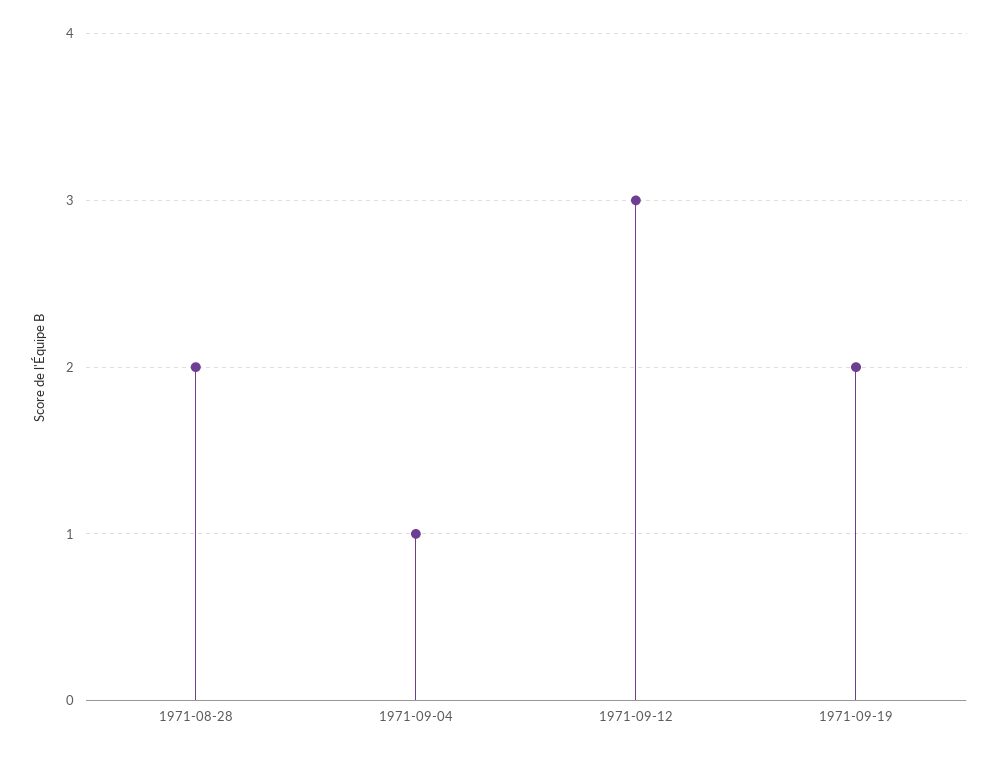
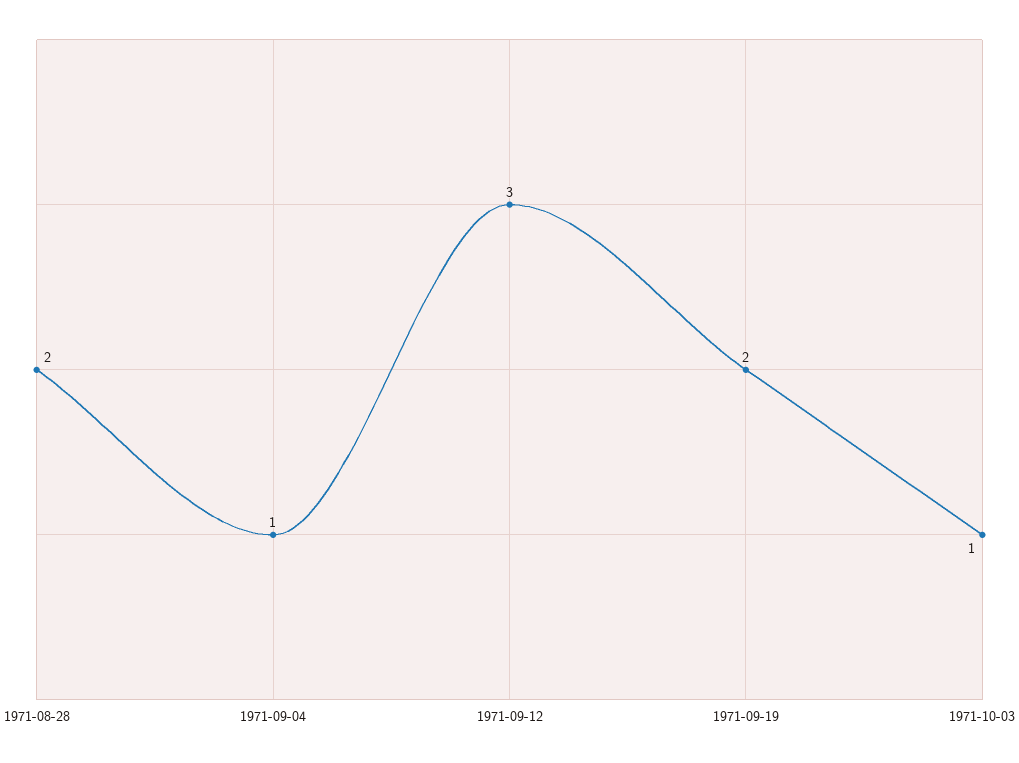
1971-10-03: none -> 1

